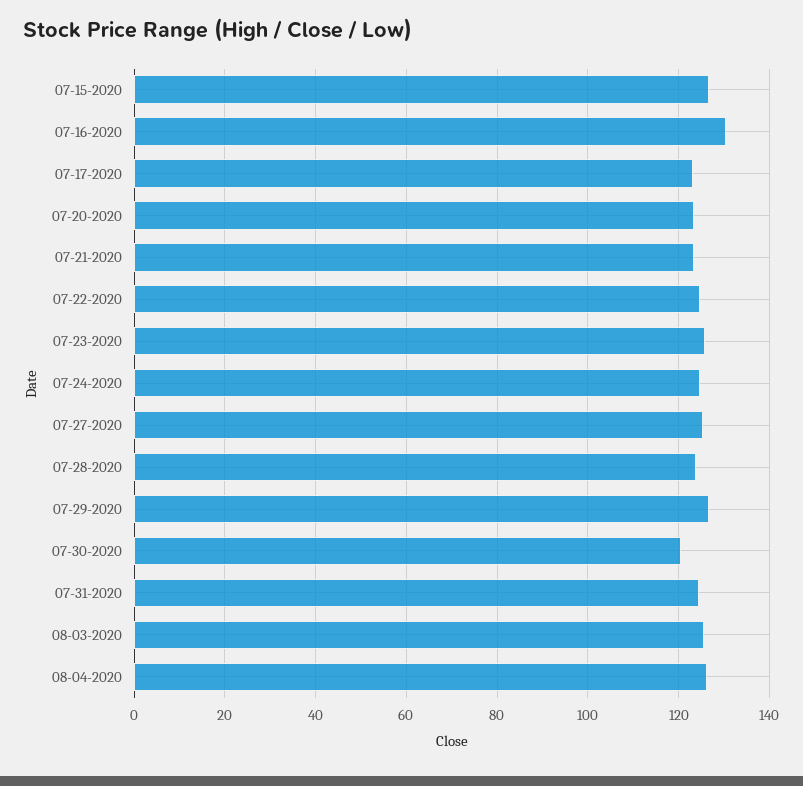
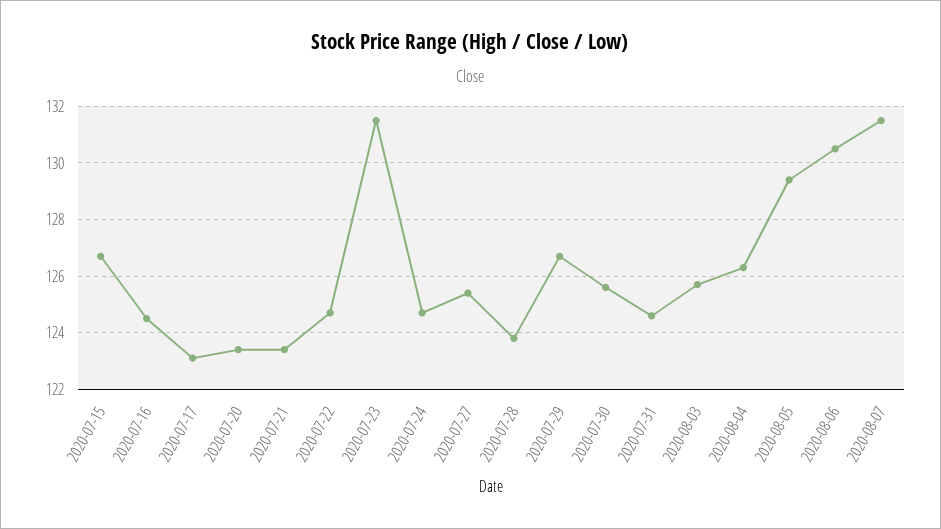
07-16-2020: 130 -> 124.5
07-23-2020: 126 -> 131.5
07-30-2020: 120 -> 125.5
2020-08-05: none -> 129.5
2020-08-06: none -> 130.5
2020-08-07: none -> 131.5

